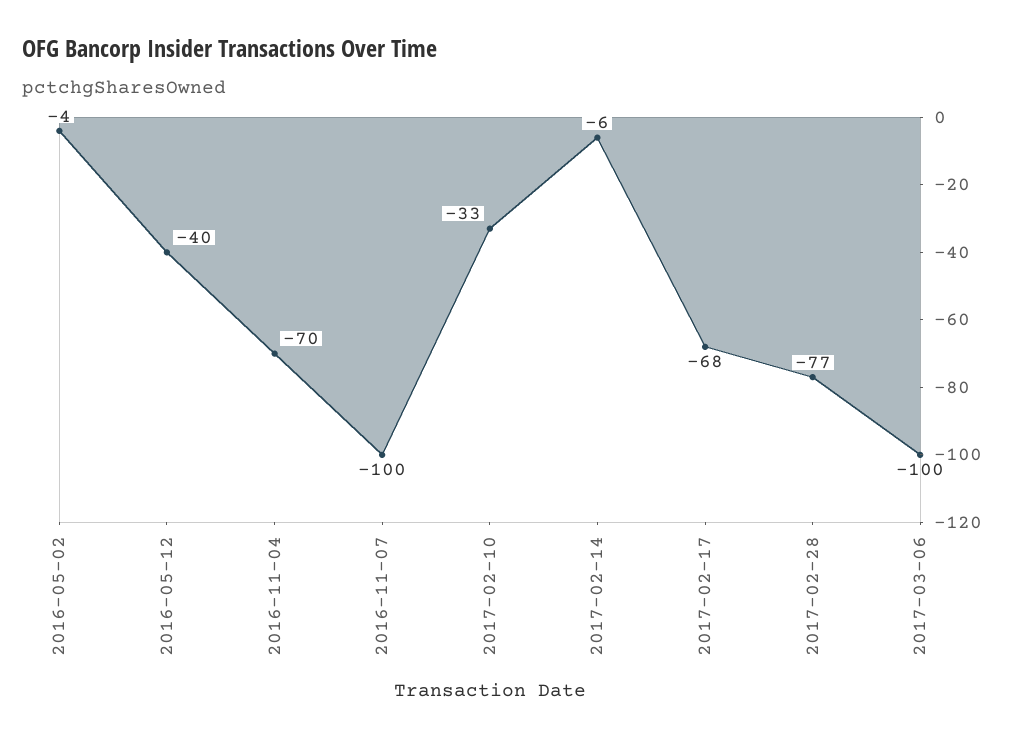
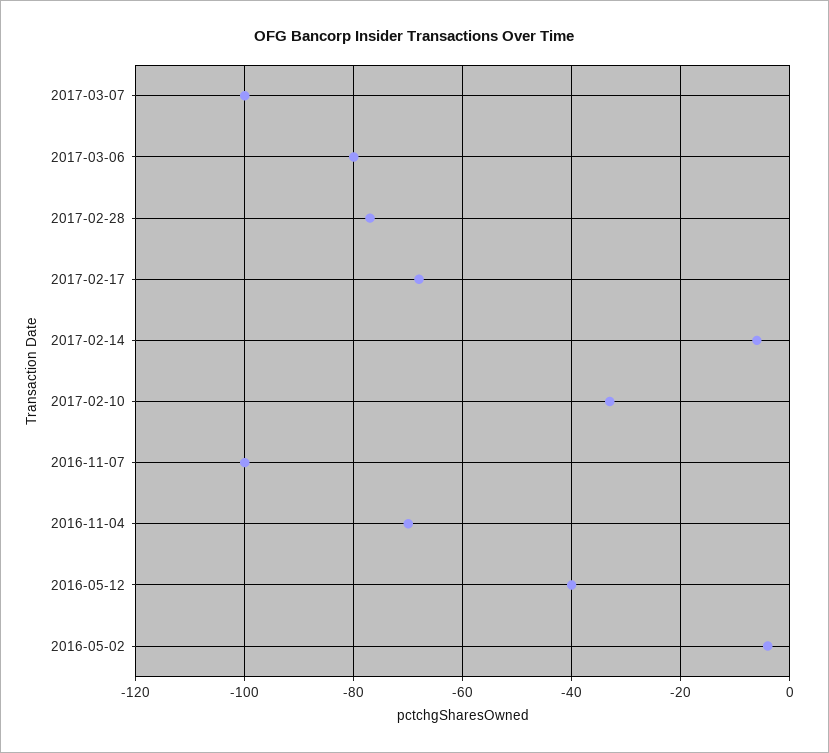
2017-03-06: -100 -> -80
2017-03-07: none -> -100

